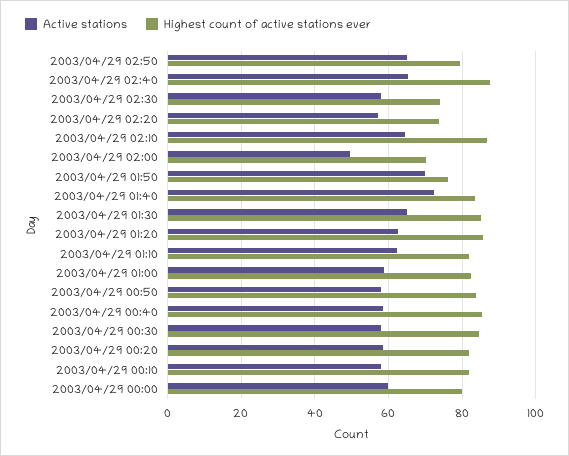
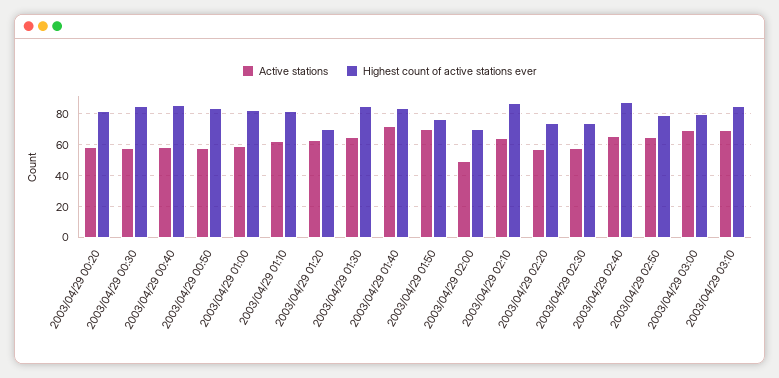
Highest count of active stations ever, 2003/04/29 01:20: 86 -> 70
Active stations, 2003/04/29 00:10: 58 -> none
Highest count of active stations ever, 2003/04/29 00:10: 82 -> none
Active stations, 2003/04/29 00:00: 60 -> none
Highest count of active stations ever, 2003/04/29 00:00: 80 -> none
Active stations, 2003/04/29 03:00: none -> 70
Highest count of active stations ever, 2003/04/29 03:00: none -> 80
Active stations, 2003/04/29 03:10: none -> 70
Highest count of active stations ever, 2003/04/29 03:10: none -> 85

